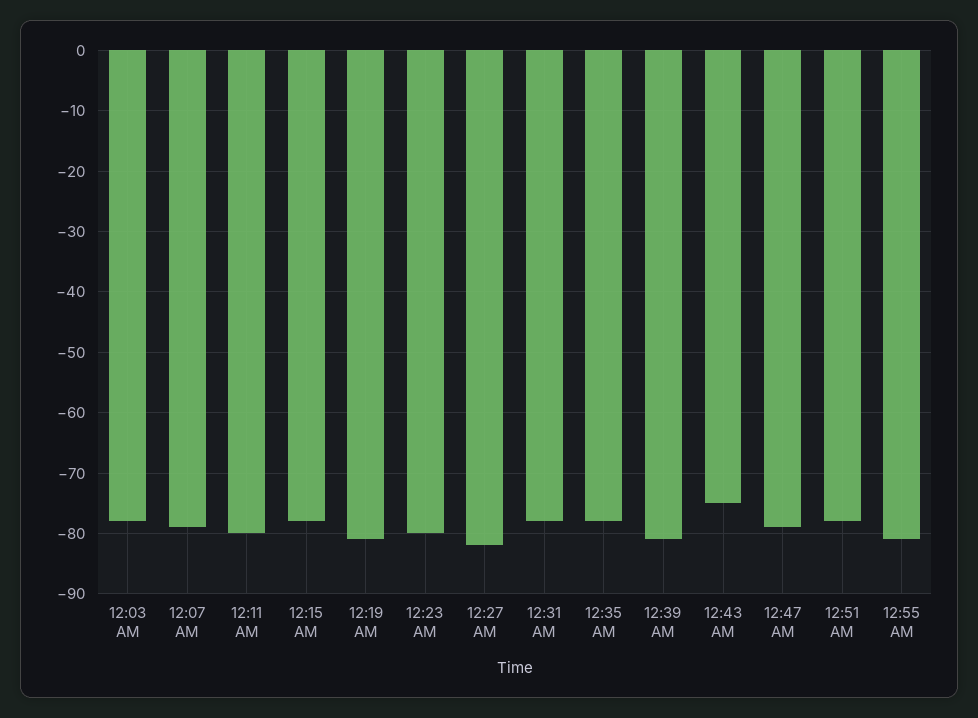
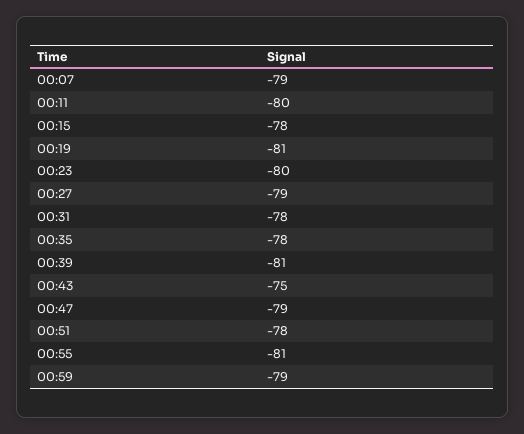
12:03 AM: -78 -> none
12:27 AM: -82 -> -79
00:59: none -> -79

